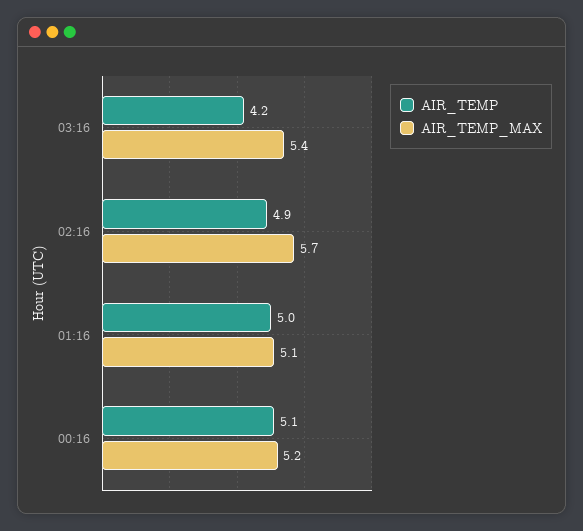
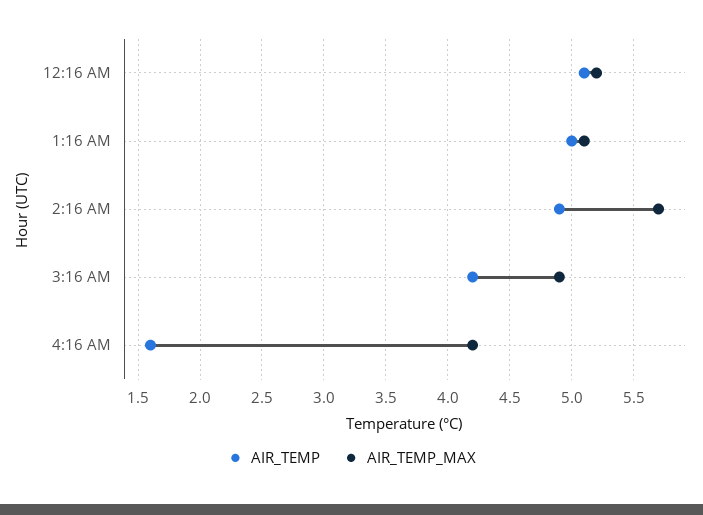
AIR_TEMP_MAX, 03:16: 5.4 -> 4.9
AIR_TEMP, 4:16 AM: none -> 1.6
AIR_TEMP_MAX, 4:16 AM: none -> 4.2

